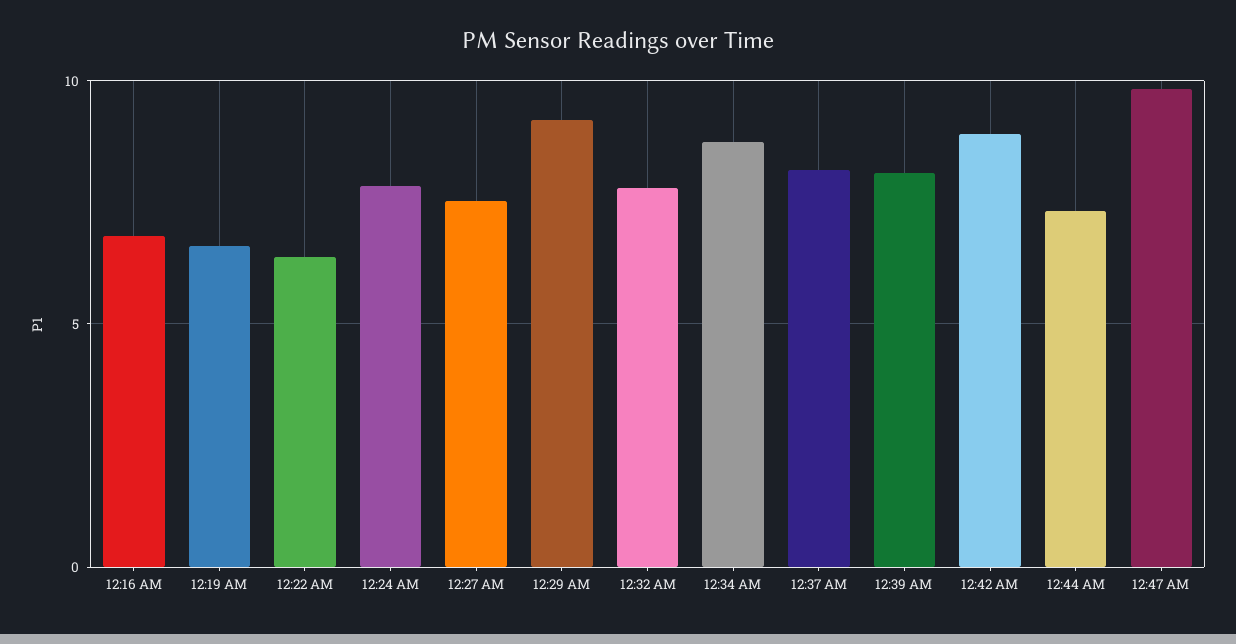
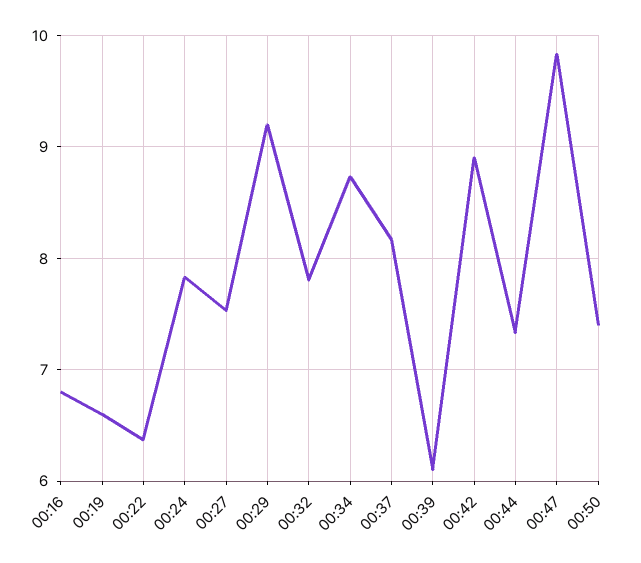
12:39 AM: 8 -> 6.1
00:50: none -> 7.4

